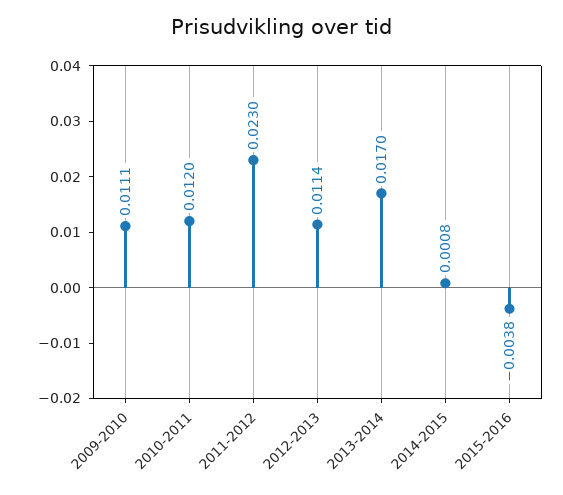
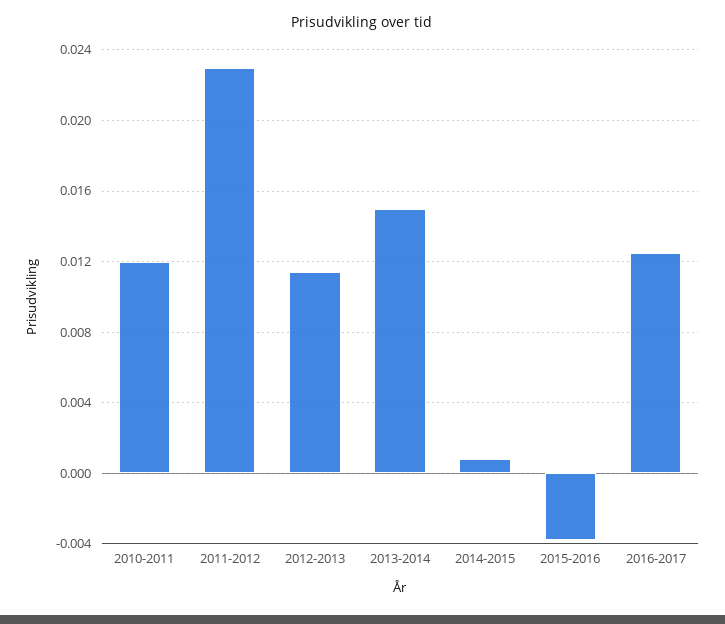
2009-2010: 0.0111 -> none
2013-2014: 0.017 -> 0.015
2016-2017: none -> 0.0125

